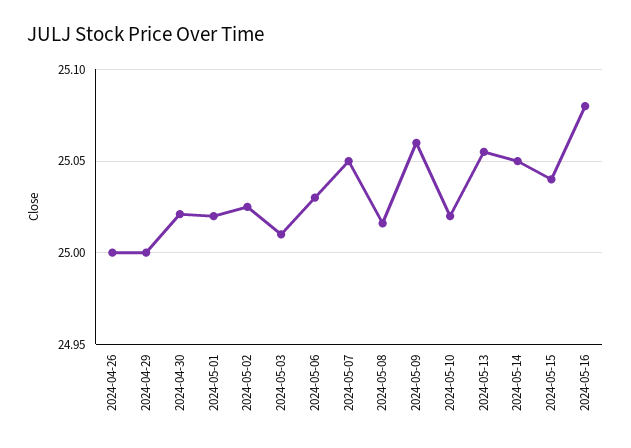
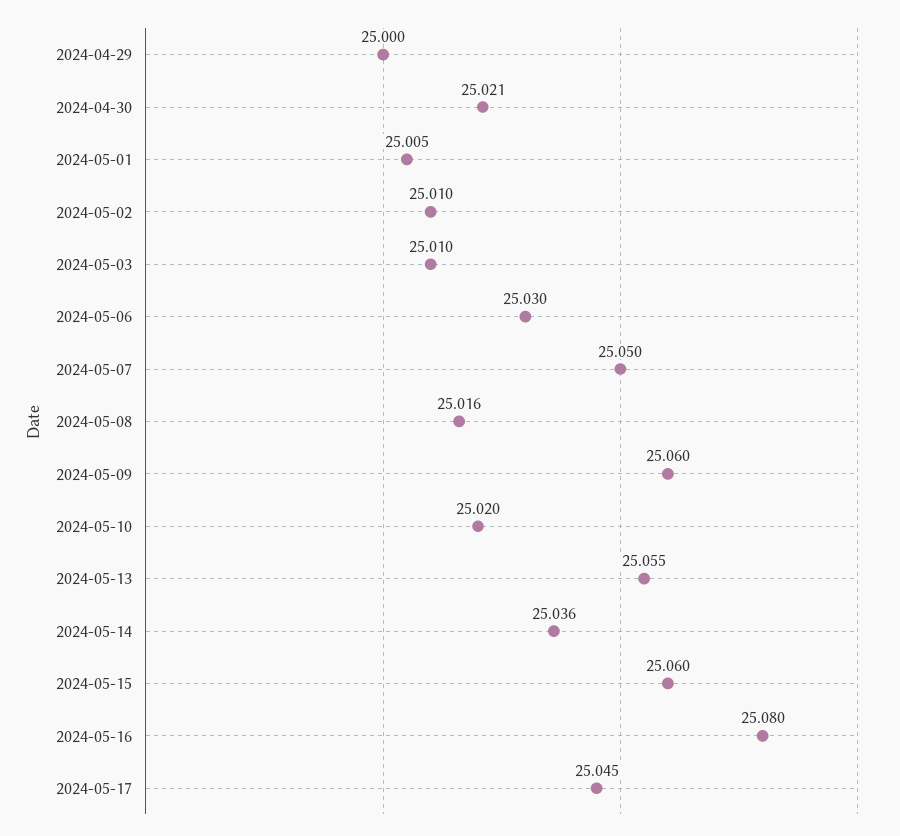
2024-04-26: 25 -> none
2024-05-01: 25.02 -> 25.005
2024-05-02: 25.025 -> 25.01
2024-05-14: 25.05 -> 25.036
2024-05-15: 25.04 -> 25.06
2024-05-17: none -> 25.045

